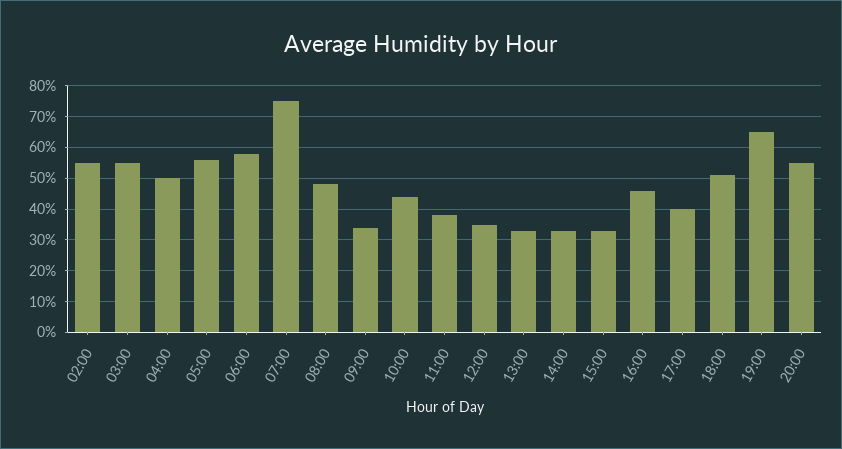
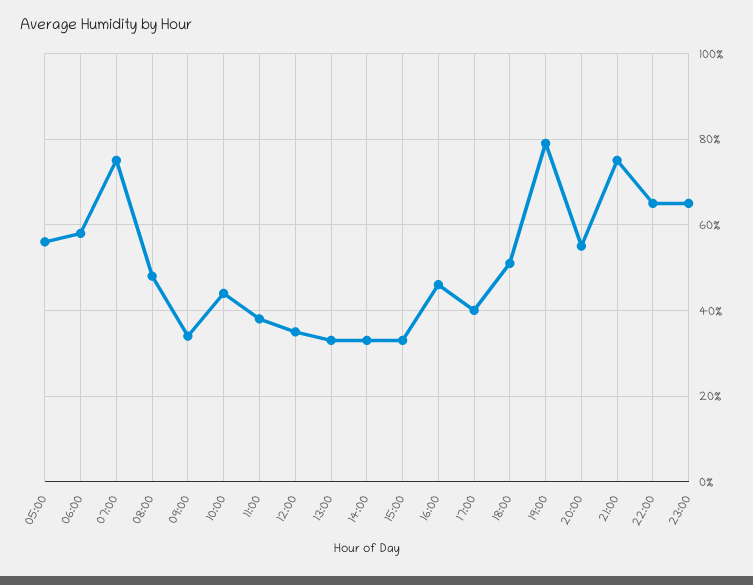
02:00: 55 -> none
03:00: 55 -> none
04:00: 50 -> none
19:00: 65 -> 80
21:00: none -> 75
22:00: none -> 65
23:00: none -> 65

